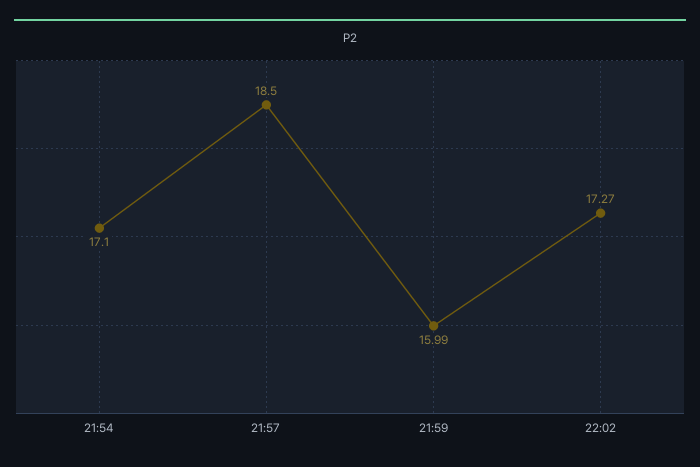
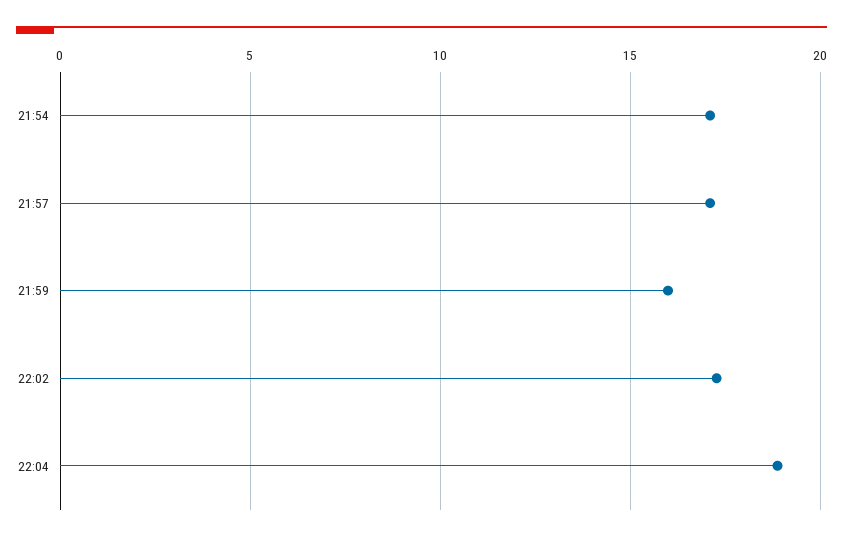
21:57: 18.5 -> 17
22:04: none -> 19

